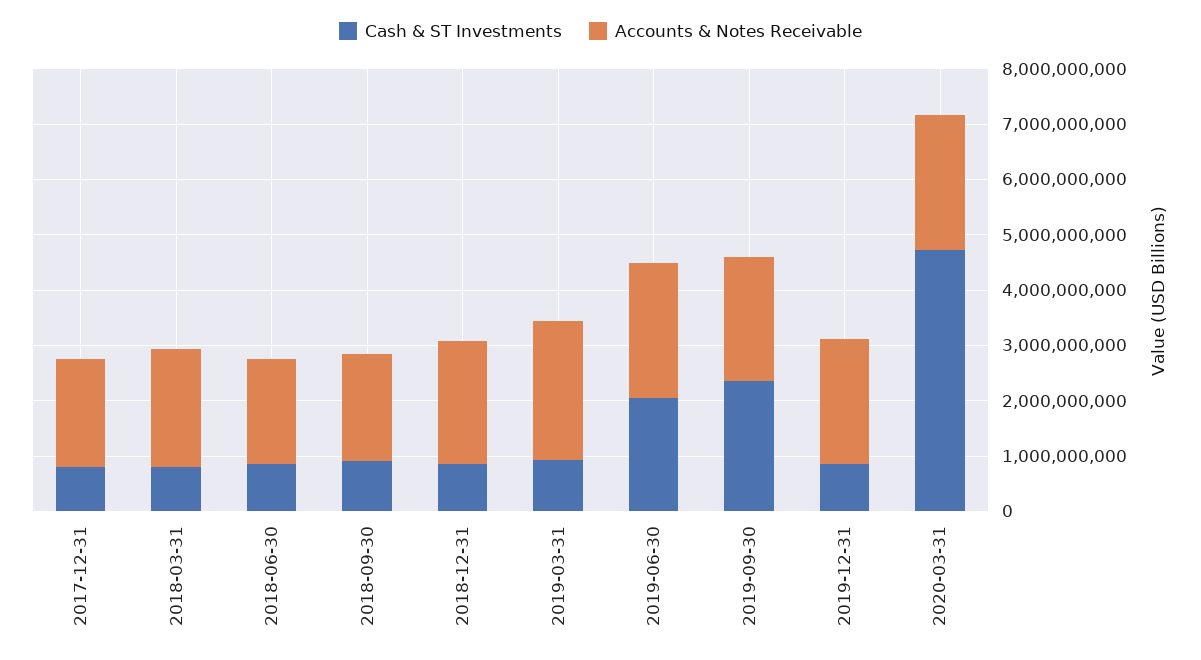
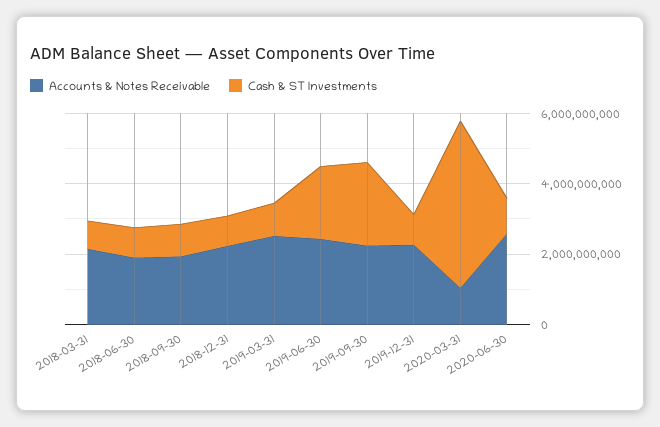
Cash & ST Investments, 2017-12-31: 800000000 -> none
Accounts & Notes Receivable, 2017-12-31: 2000000000 -> none
Accounts & Notes Receivable, 2020-03-31: 2400000000 -> 1000000000
Accounts & Notes Receivable, 2020-06-30: none -> 2500000000
Cash & ST Investments, 2020-06-30: none -> 1000000000

